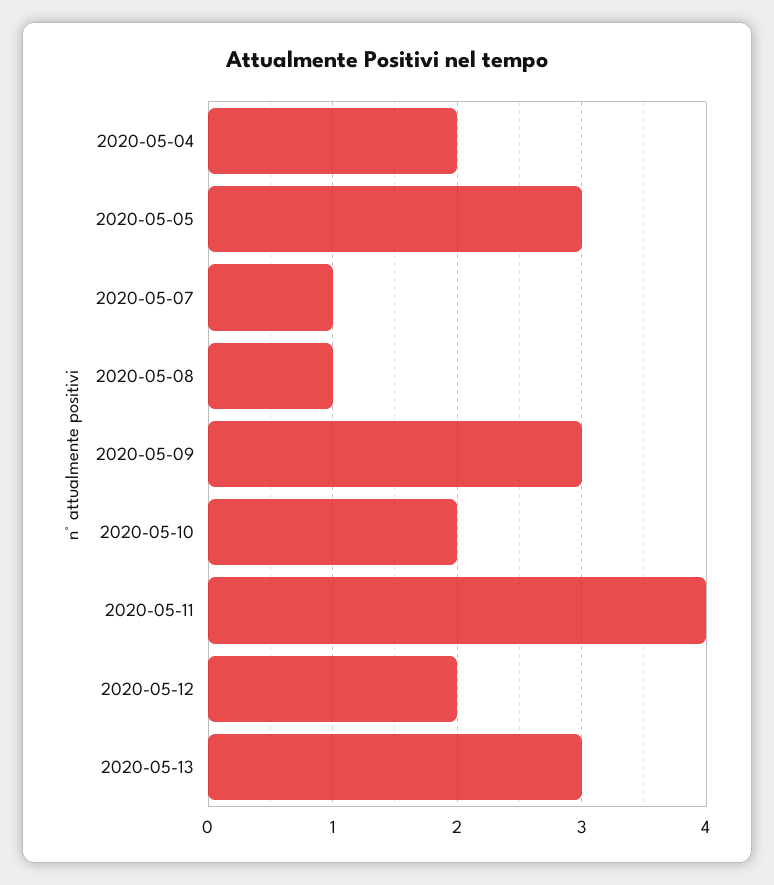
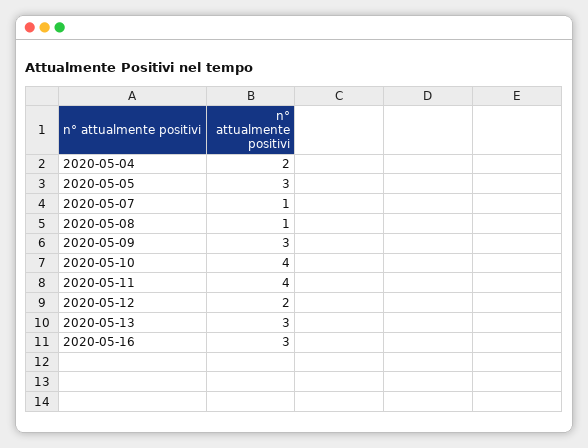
2020-05-10: 2 -> 4
2020-05-16: none -> 3

